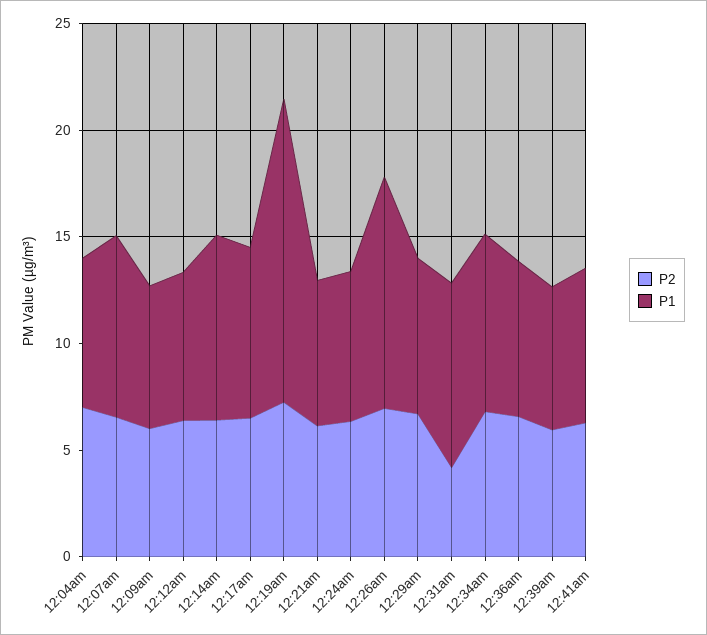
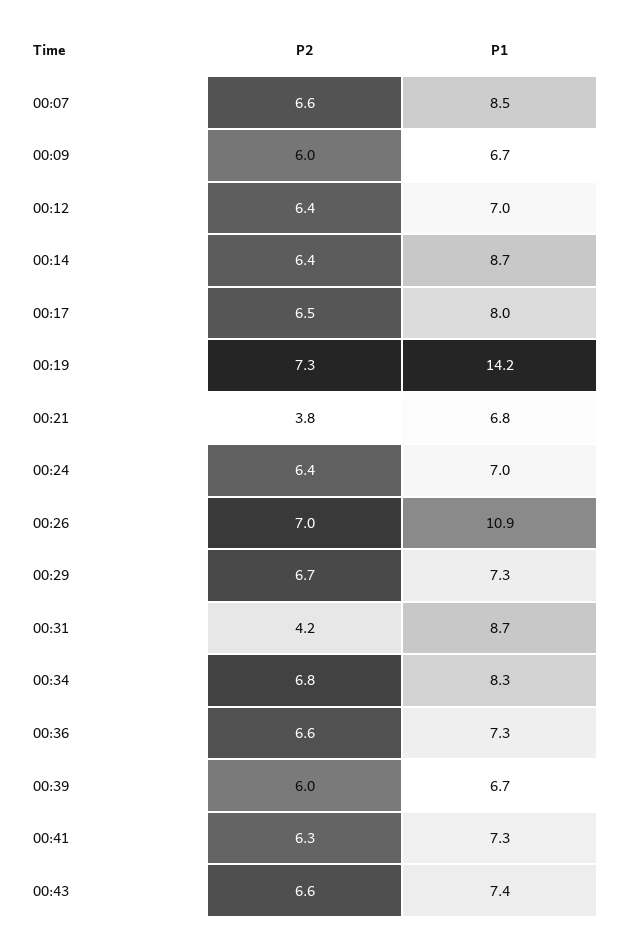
P2, 12:04am: 7 -> none
P1, 12:04am: 7 -> none
P2, 12:21am: 6 -> 3.8
P2, 00:43: none -> 6.6
P1, 00:43: none -> 7.4

